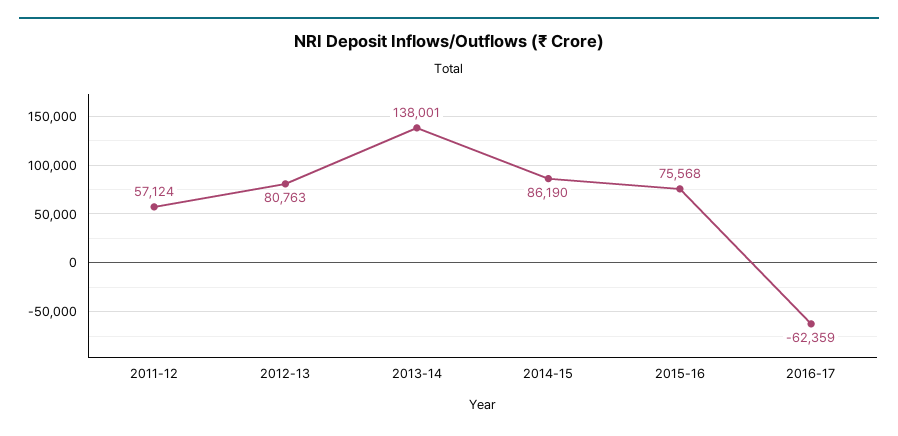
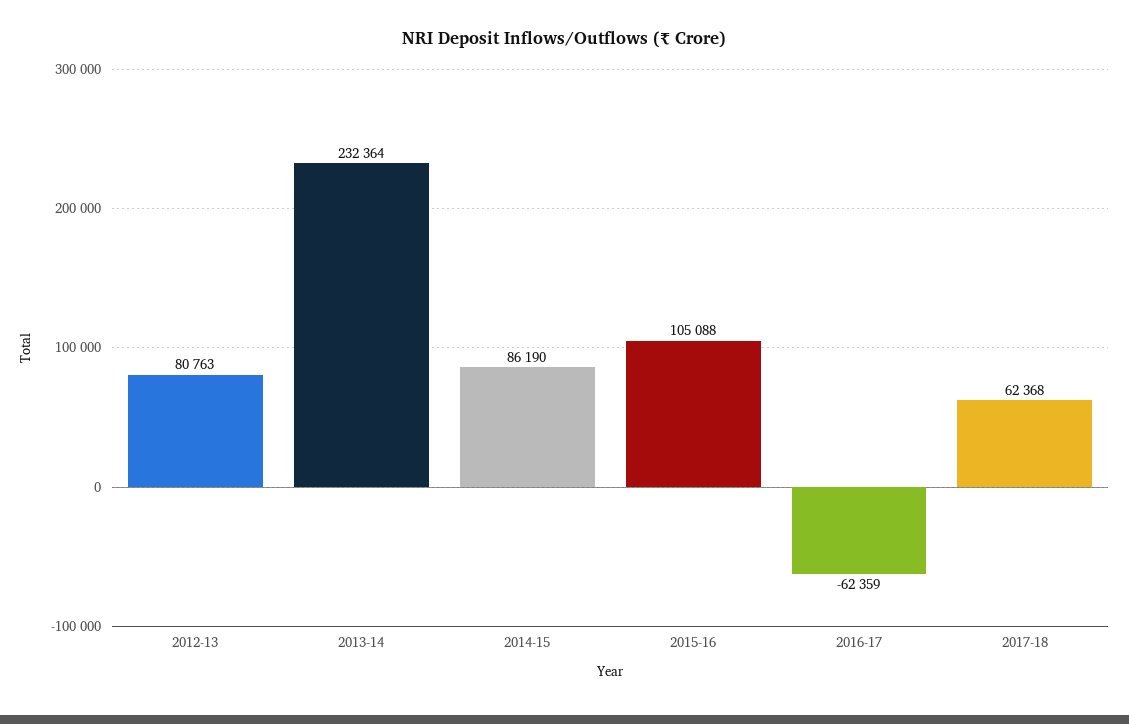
2011-12: 57124 -> none
2013-14: 138001 -> 232364
2015-16: 75568 -> 105088
2017-18: none -> 62368

